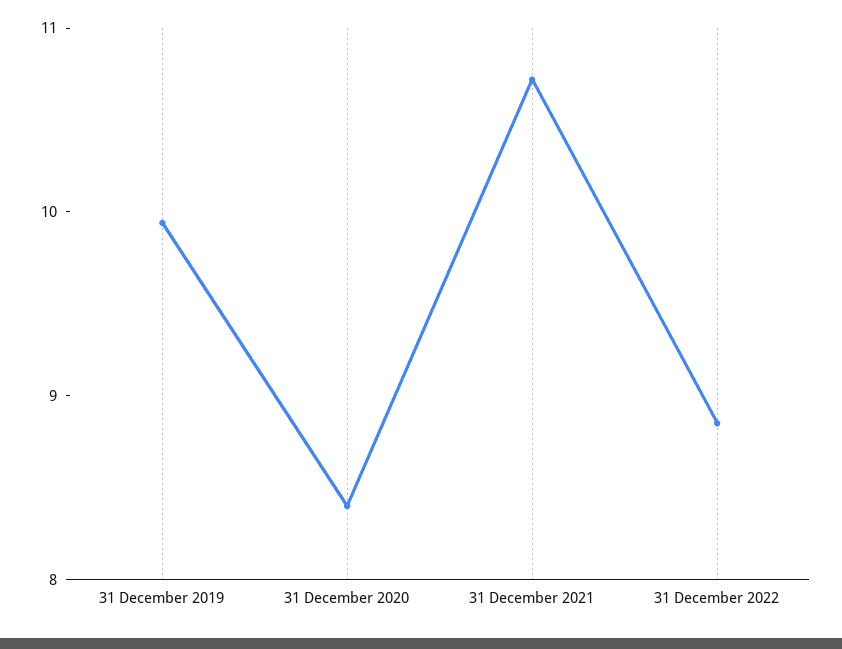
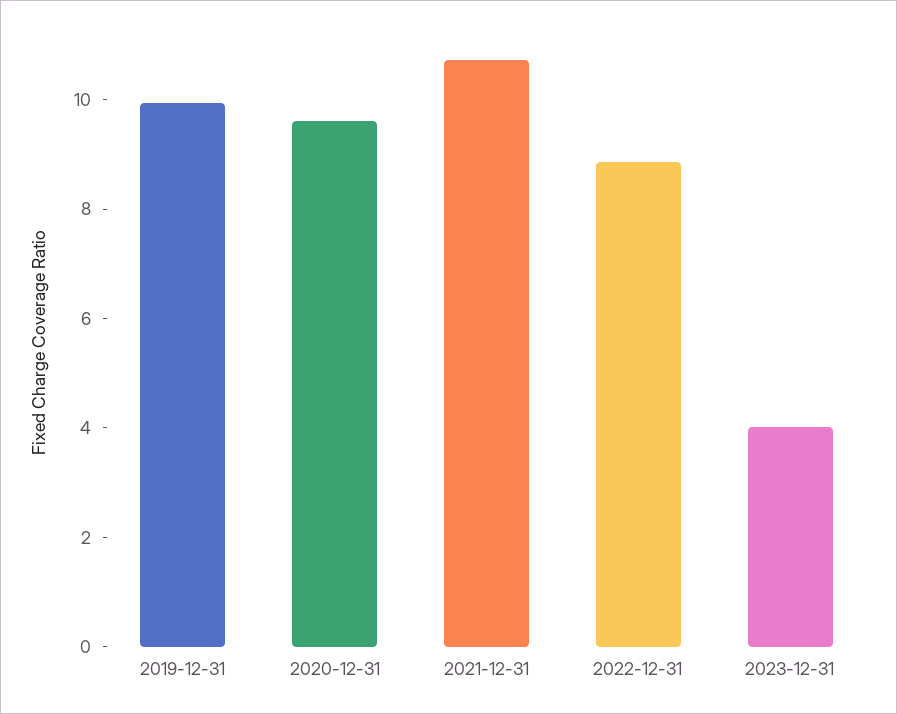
31 December 2020: 8.4 -> 9.5
2023-12-31: none -> 4

